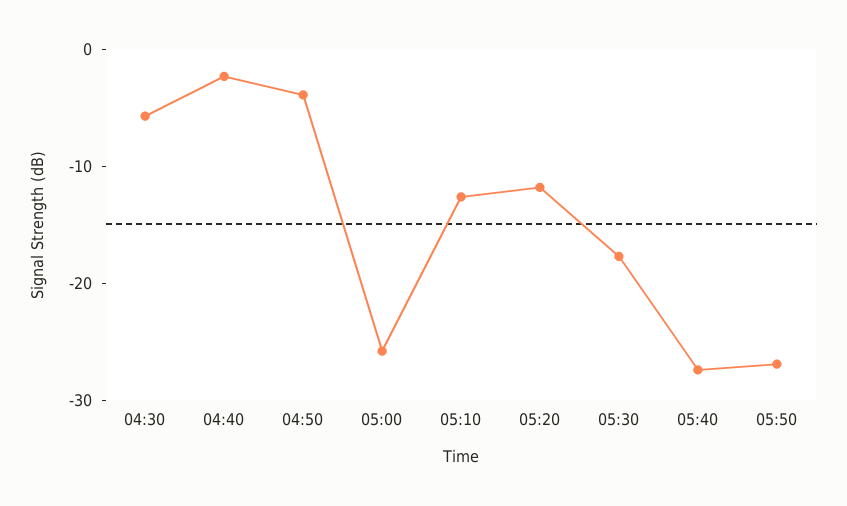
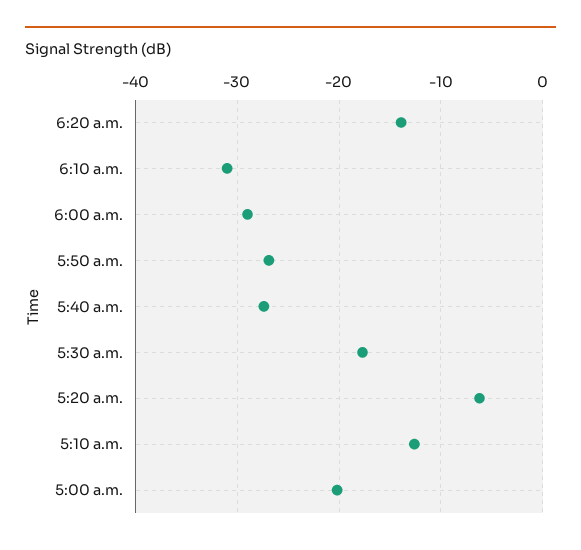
04:30: -6 -> none
04:40: -2 -> none
04:50: -4 -> none
05:00: -26 -> -20
05:20: -12 -> -6
6:20 a.m.: none -> -14
6:10 a.m.: none -> -31
6:00 a.m.: none -> -29

